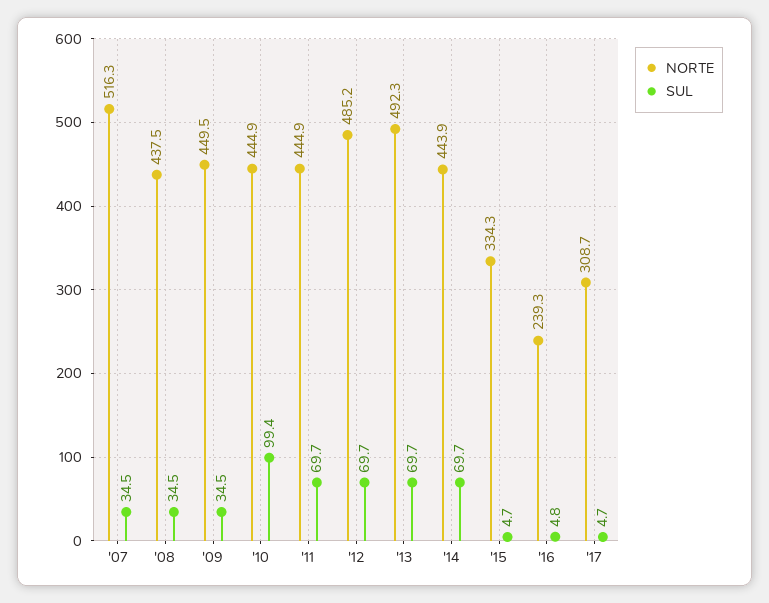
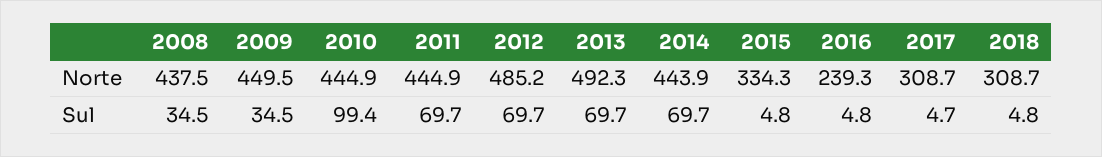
NORTE, '07: 516.3 -> none
SUL, '07: 34.5 -> none
SUL, '15: 4.7 -> 4.8
NORTE, 2018: none -> 308.7
SUL, 2018: none -> 4.8

